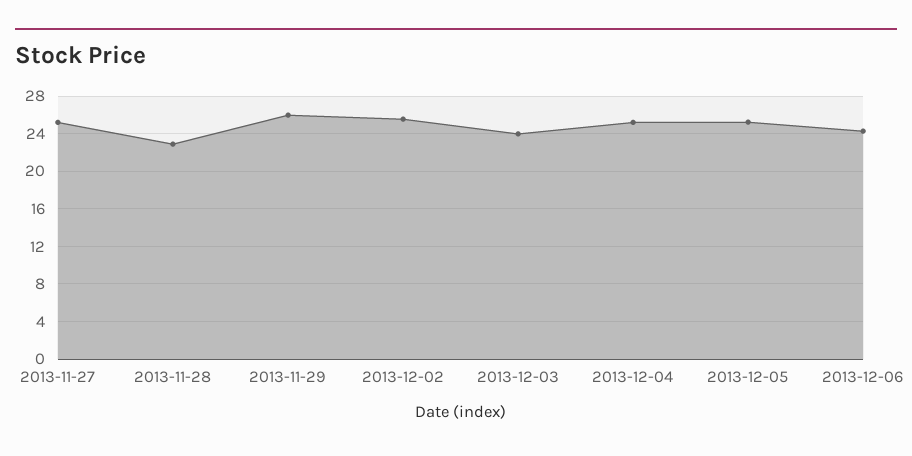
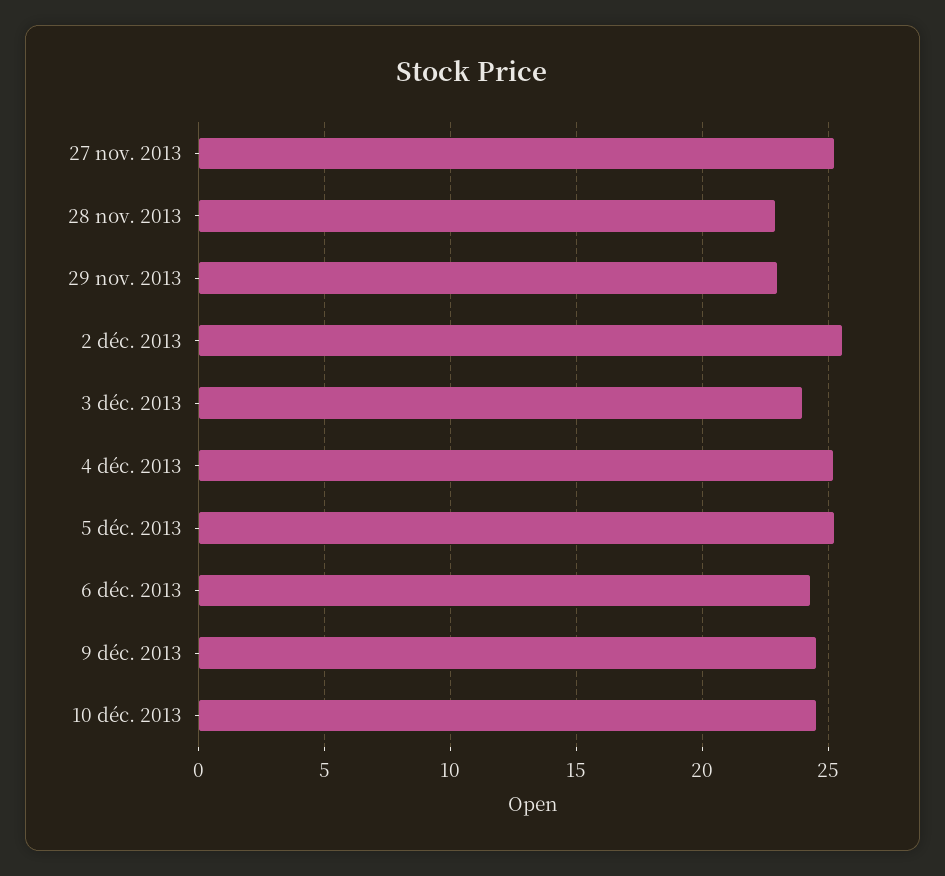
2013-11-29: 26 -> 23
9 déc. 2013: none -> 24.5
10 déc. 2013: none -> 24.5

